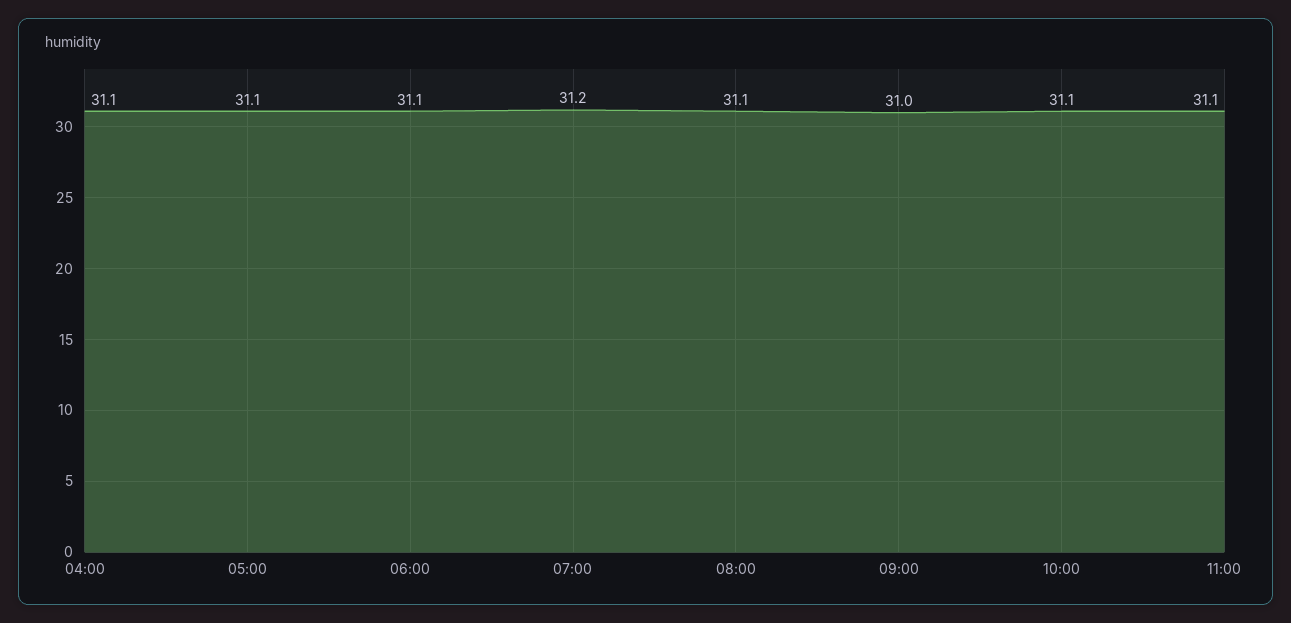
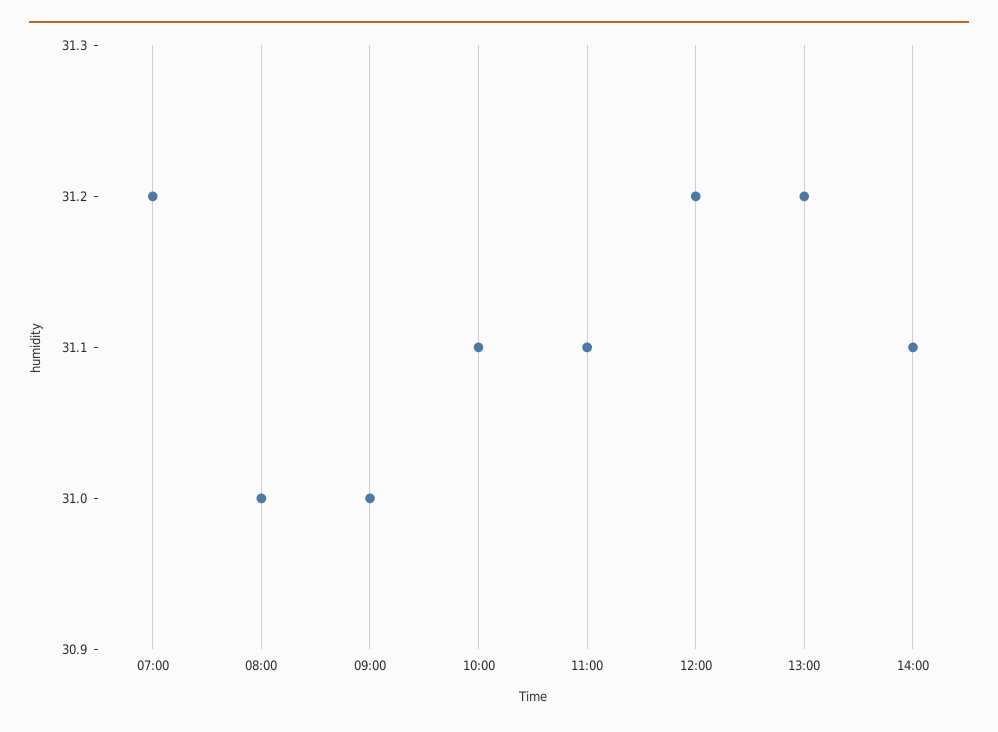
04:00: 31.1 -> none
05:00: 31.1 -> none
06:00: 31.1 -> none
08:00: 31.1 -> 31
12:00: none -> 31.2
13:00: none -> 31.2
14:00: none -> 31.1

